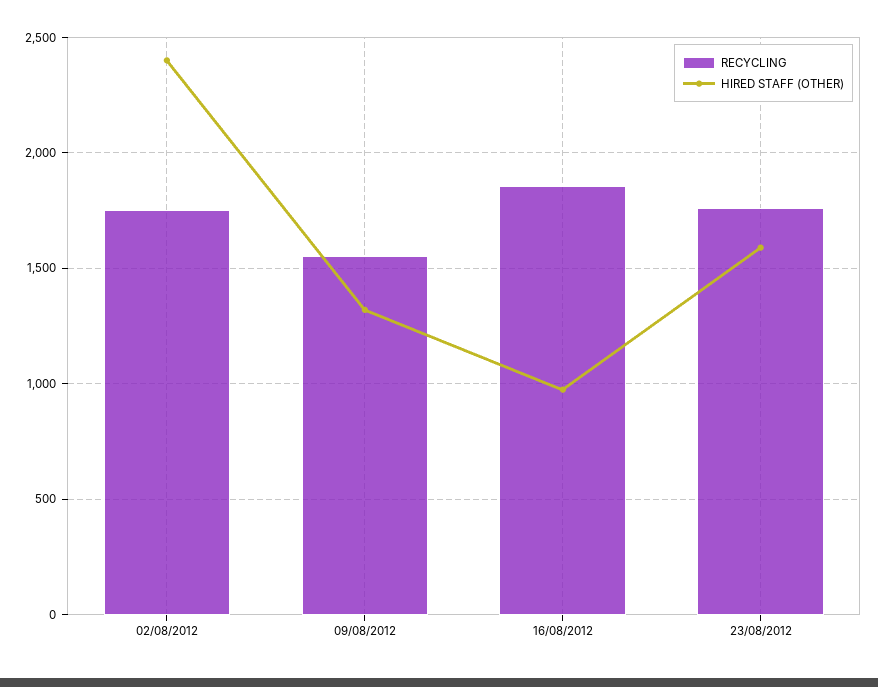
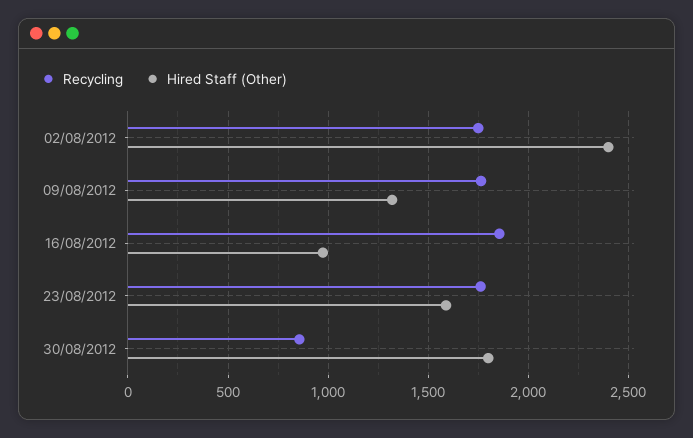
RECYCLING, 09/08/2012: 1550 -> 1750
RECYCLING, 30/08/2012: none -> 850
HIRED STAFF (OTHER), 30/08/2012: none -> 1800

